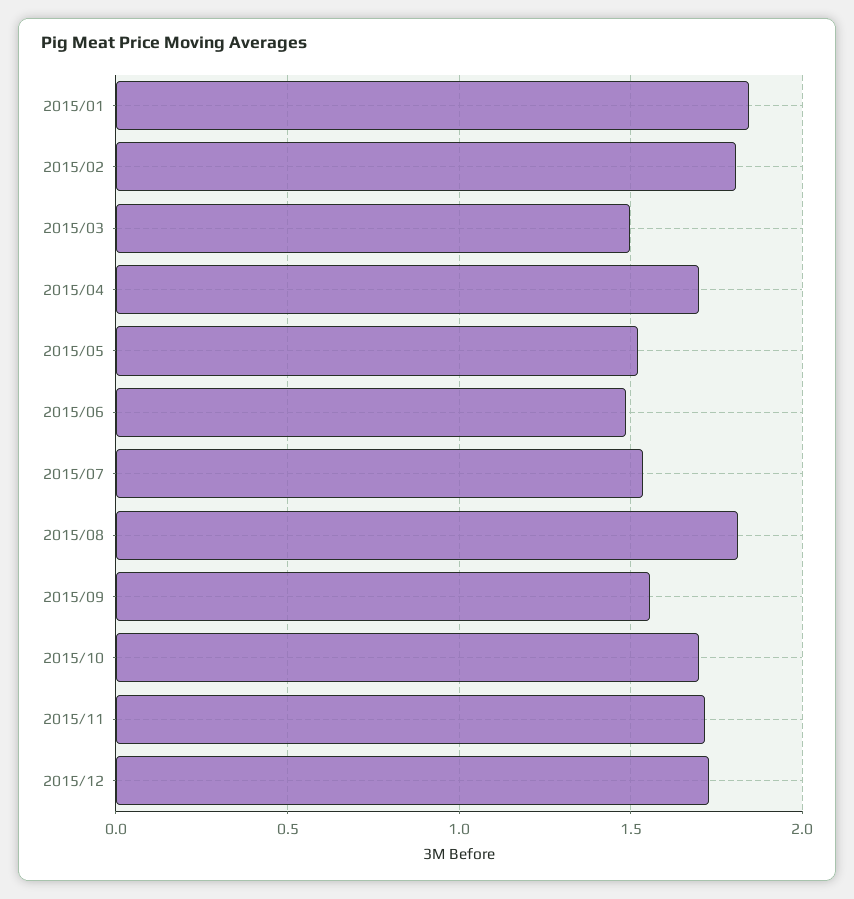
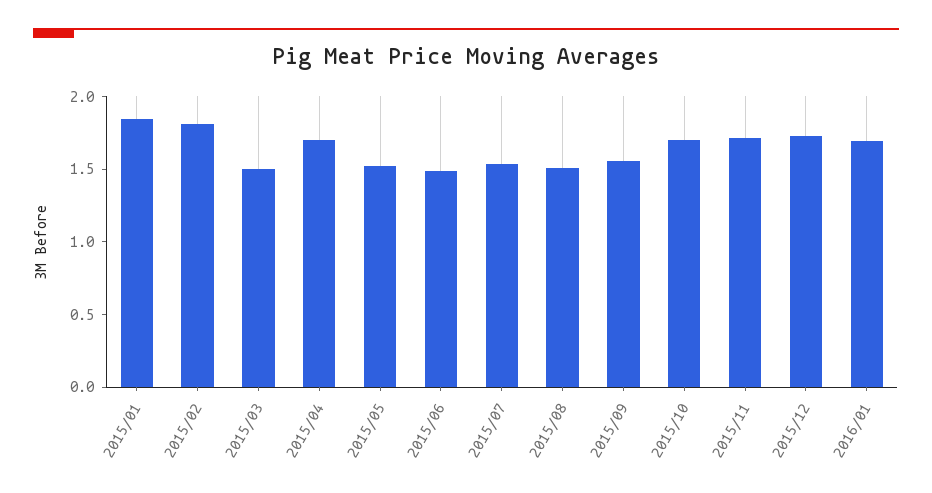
2015/08: 1.8 -> 1.5
2016/01: none -> 1.7

